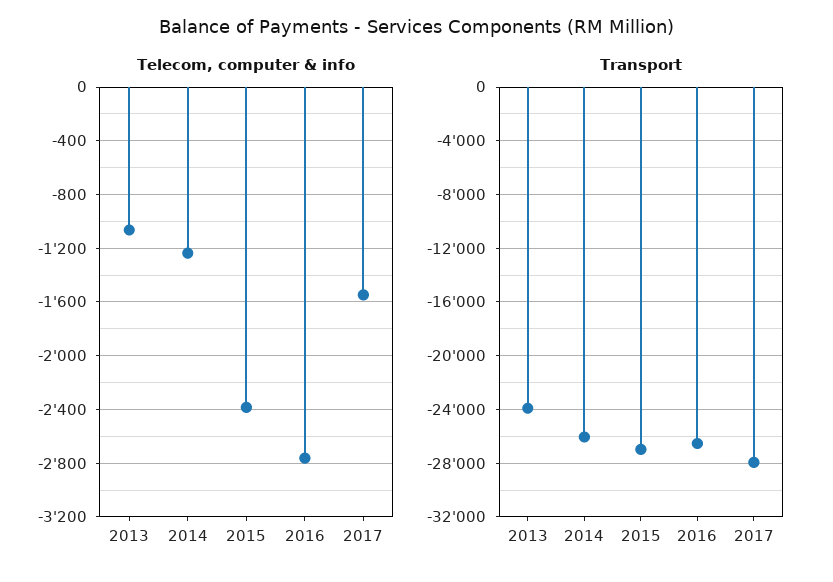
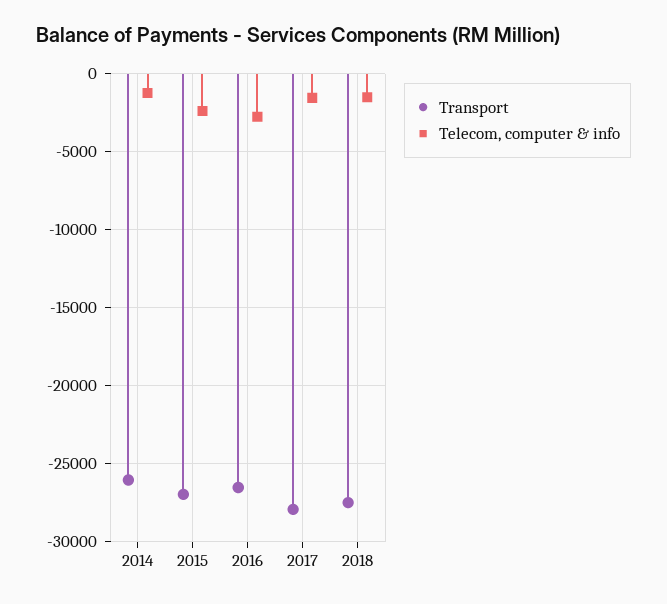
Telecom, computer & info, 2013: -1050 -> none
Transport, 2013: -24000 -> none
Transport, 2018: none -> -27500
Telecom, computer & info, 2018: none -> -1500

